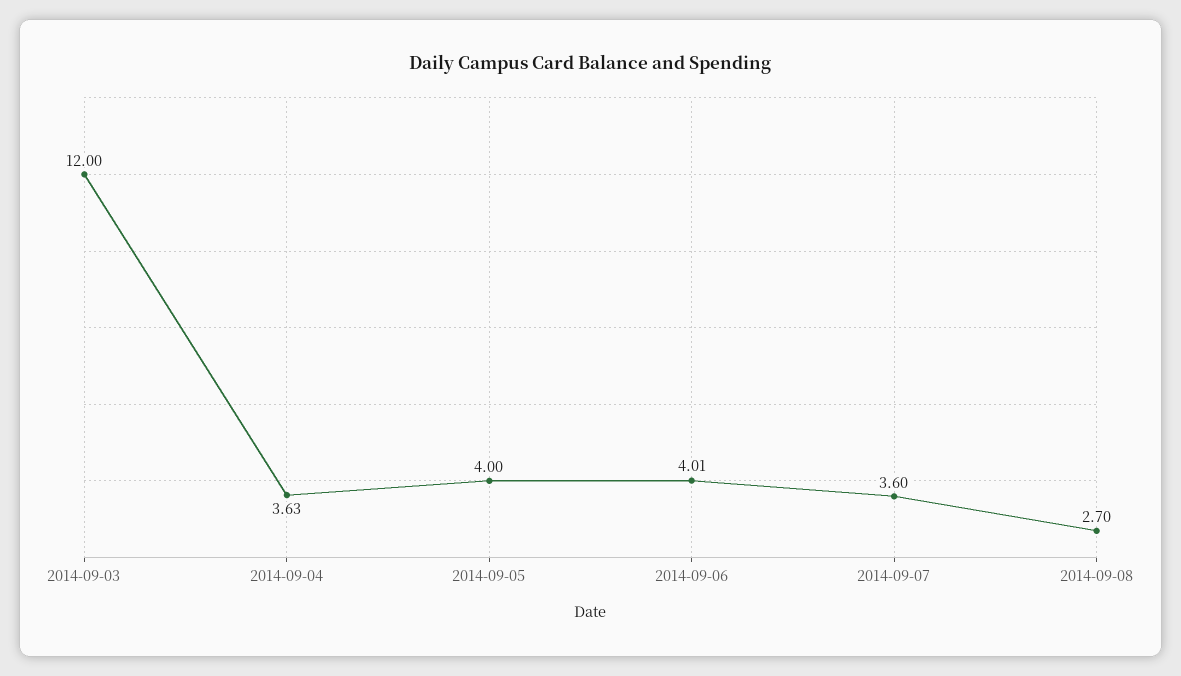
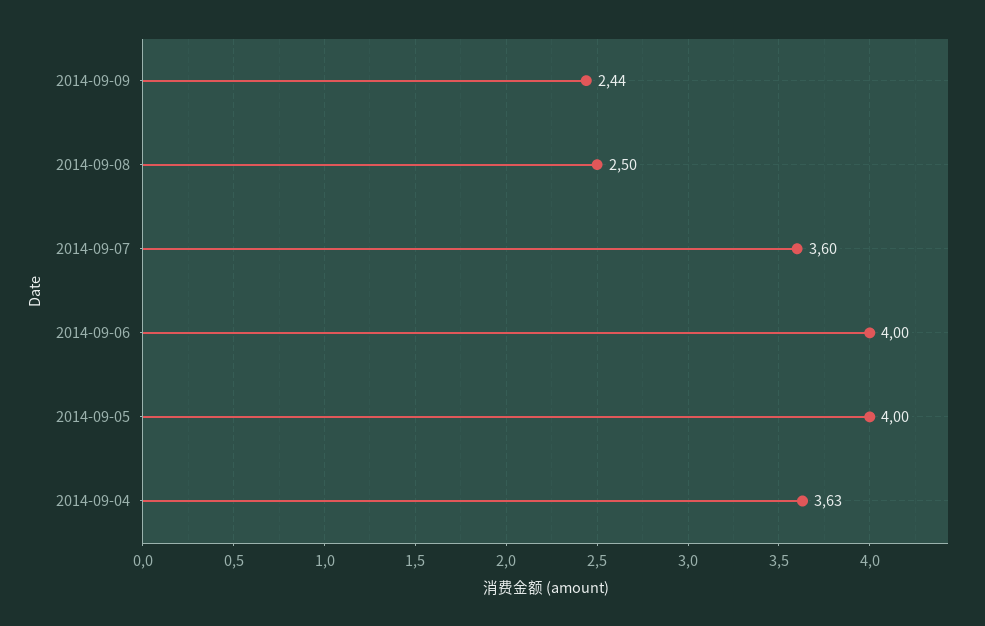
2014-09-03: 12 -> none
2014-09-06: 4.01 -> 4
2014-09-08: 2.7 -> 2.5
2014-09-09: none -> 2.44

